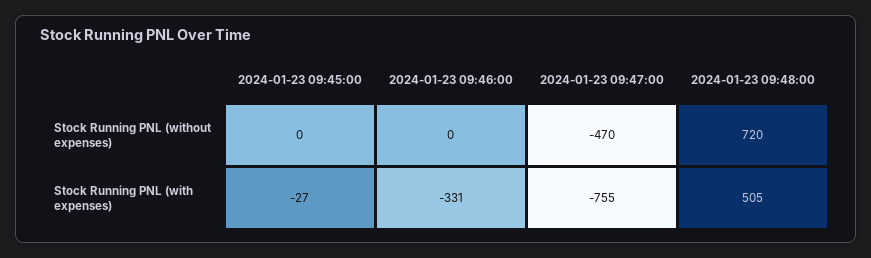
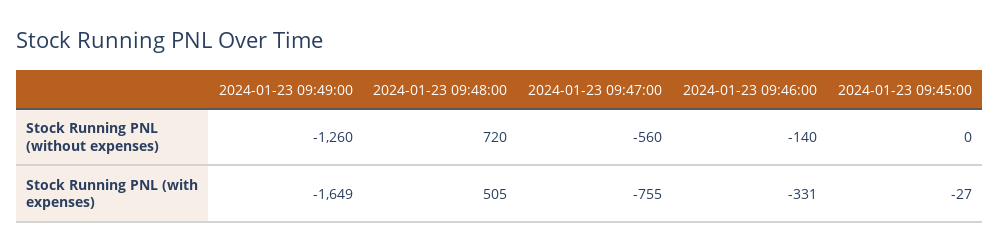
2024-01-23 09:46:00, Stock Running PNL (without expenses): 0 -> -140
2024-01-23 09:47:00, Stock Running PNL (without expenses): -470 -> -560
2024-01-23 09:49:00, Stock Running PNL (without expenses): none -> -1260
2024-01-23 09:49:00, Stock Running PNL (with expenses): none -> -1649

